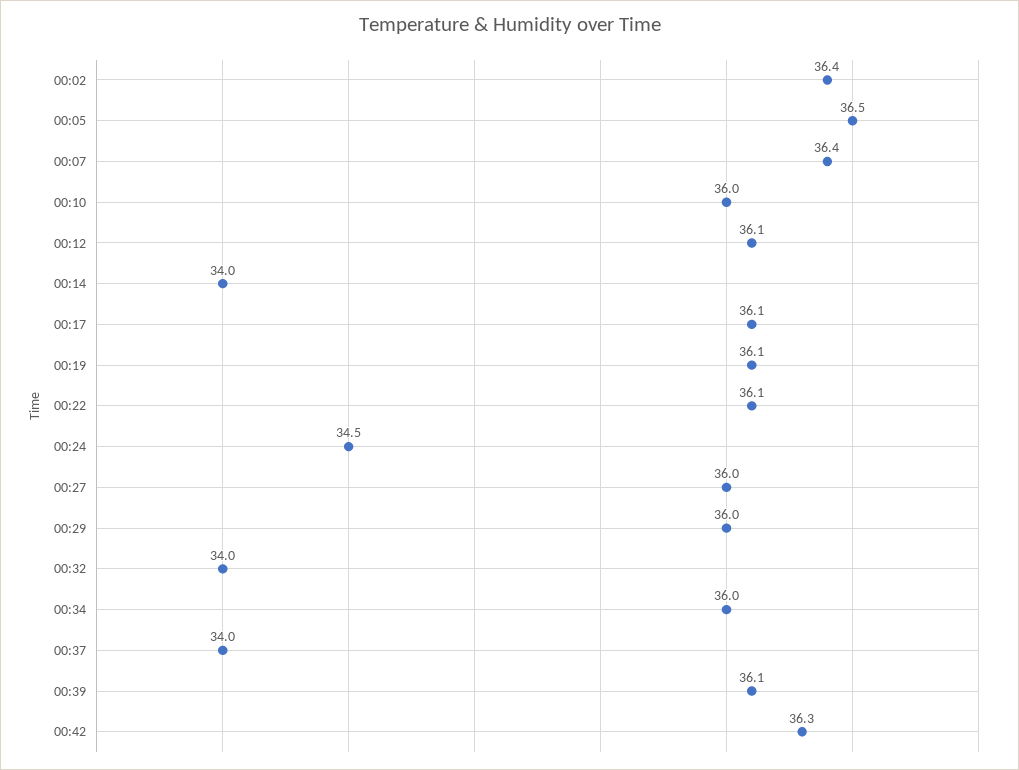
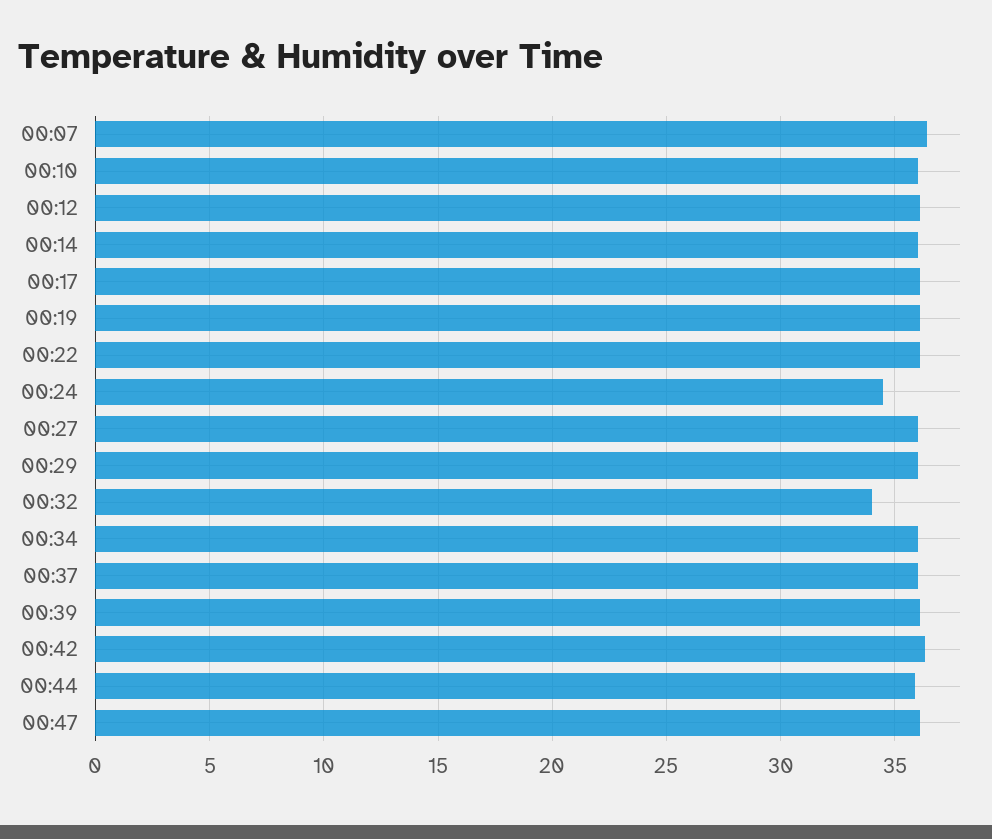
00:02: 36.4 -> none
00:05: 36.5 -> none
00:14: 34 -> 36
00:37: 34 -> 36
00:44: none -> 36
00:47: none -> 36

